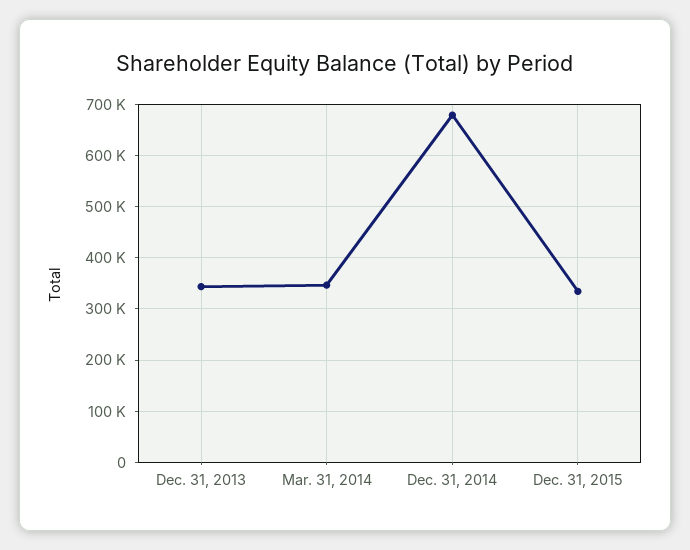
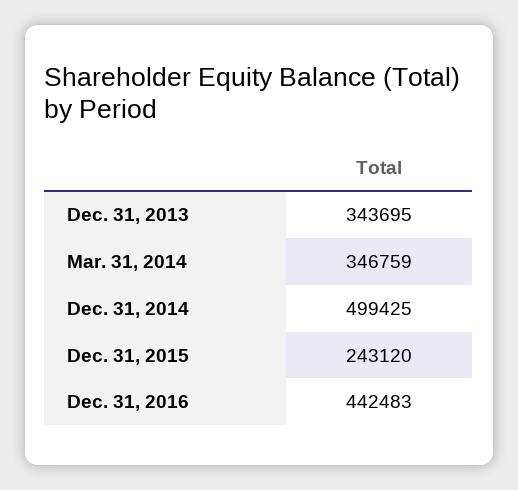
Dec. 31, 2014: 680000 -> 499425
Dec. 31, 2015: 340000 -> 243120
Dec. 31, 2016: none -> 442483

